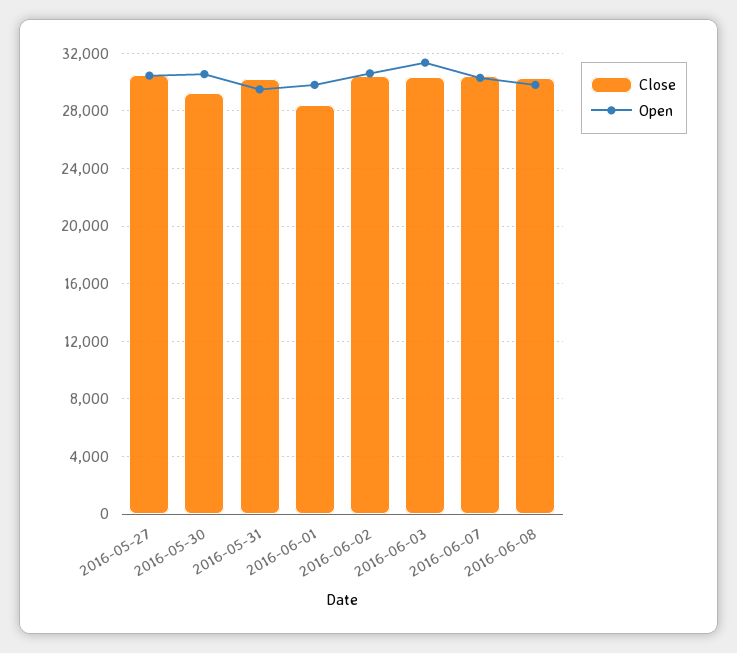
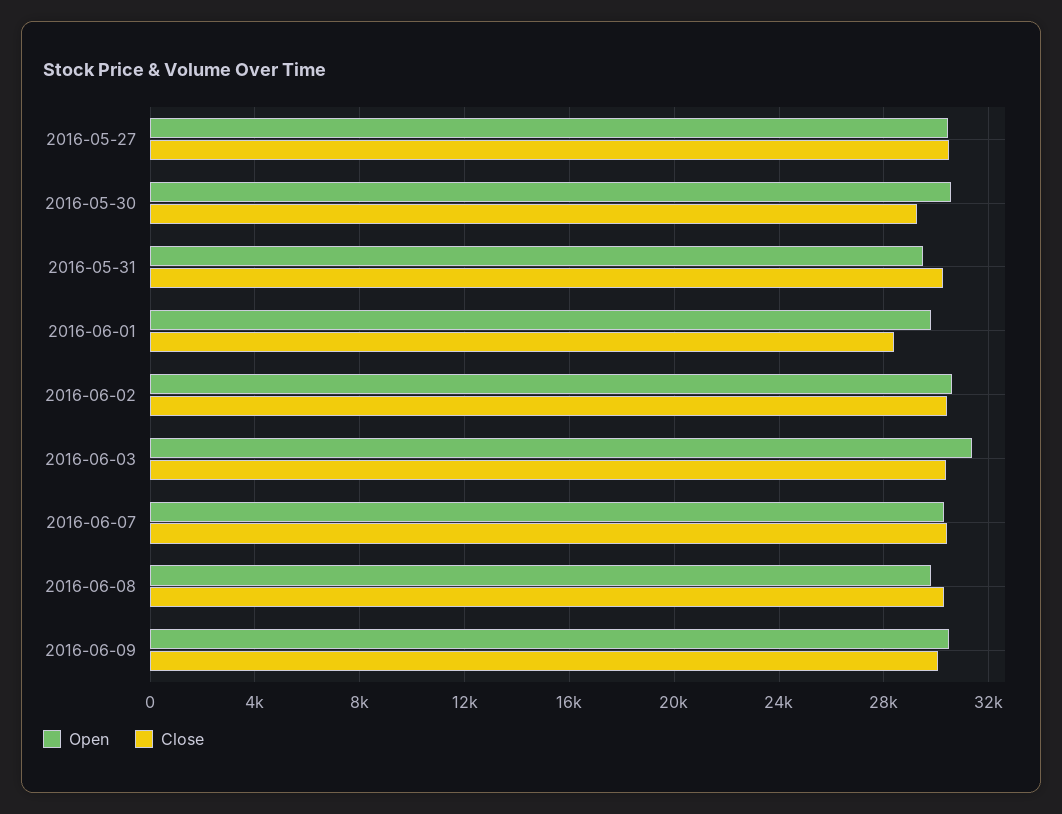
Open, 2016-06-09: none -> 30500
Close, 2016-06-09: none -> 30000

